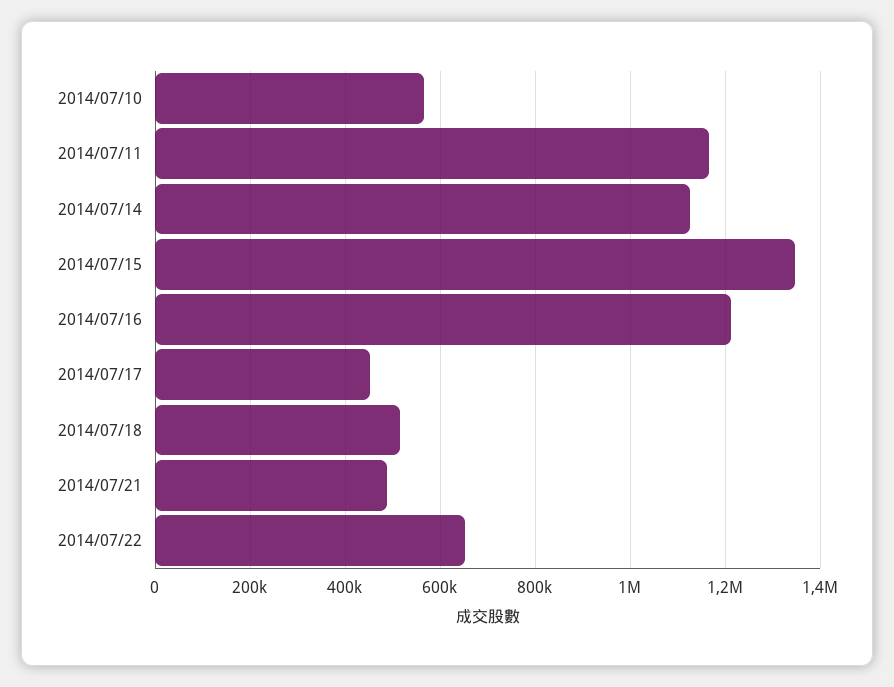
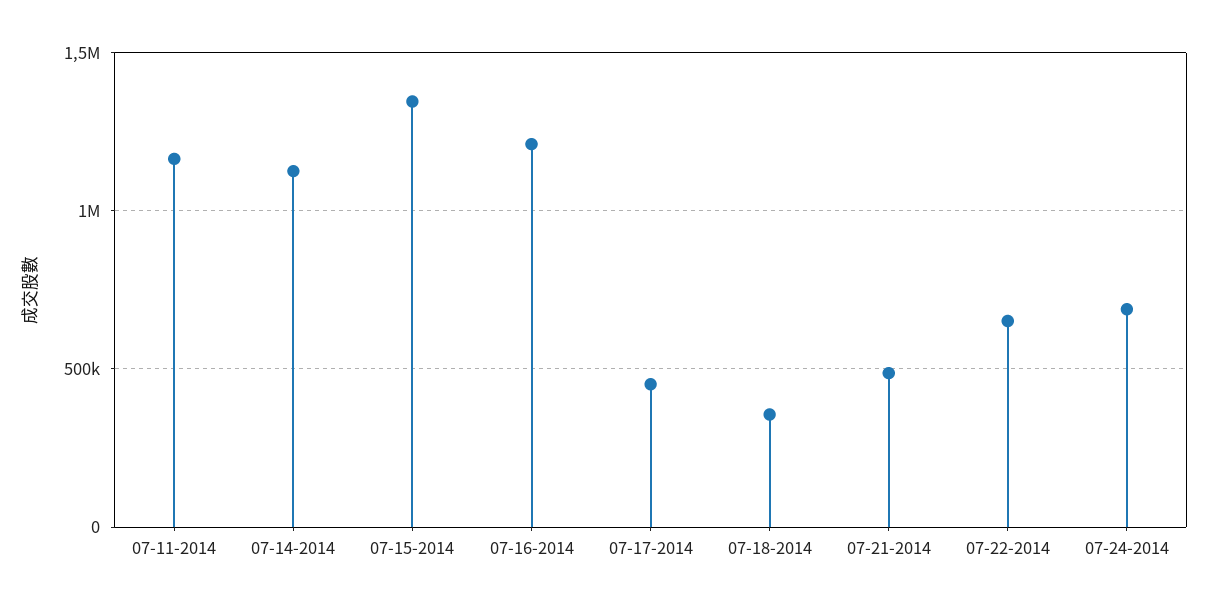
2014/07/10: 560000 -> none
2014/07/18: 520000 -> 350000
07-24-2014: none -> 700000

